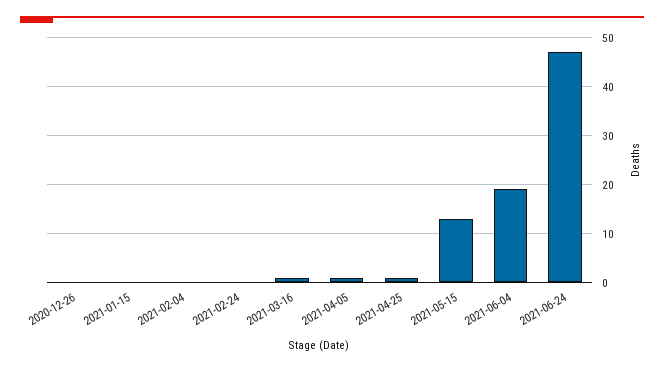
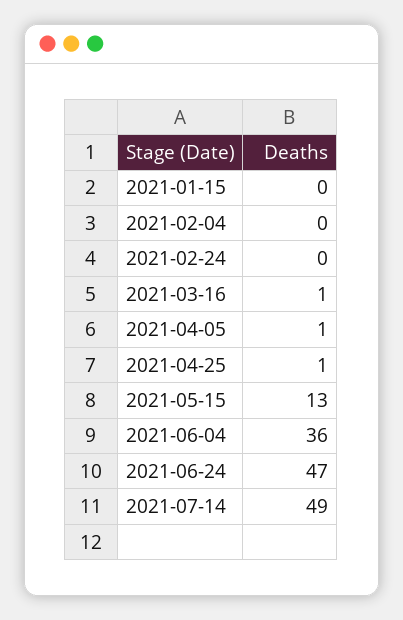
2020-12-26: 0 -> none
2021-06-04: 20 -> 36
2021-07-14: none -> 49

